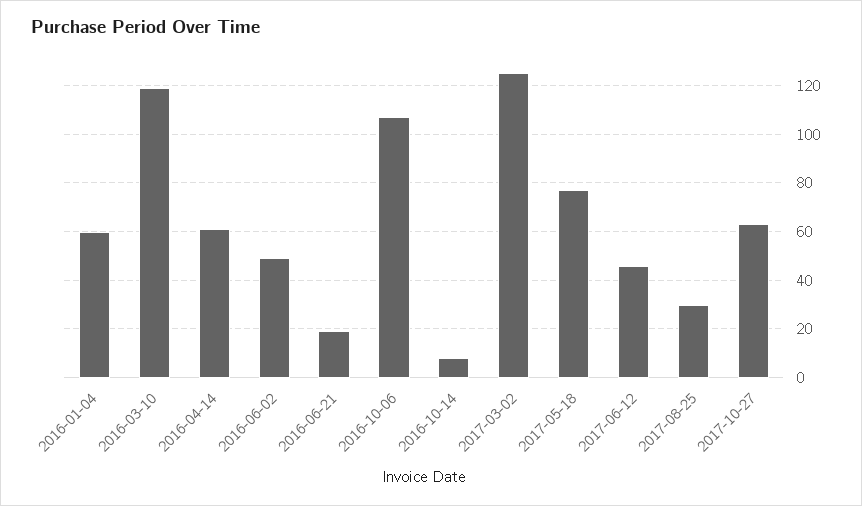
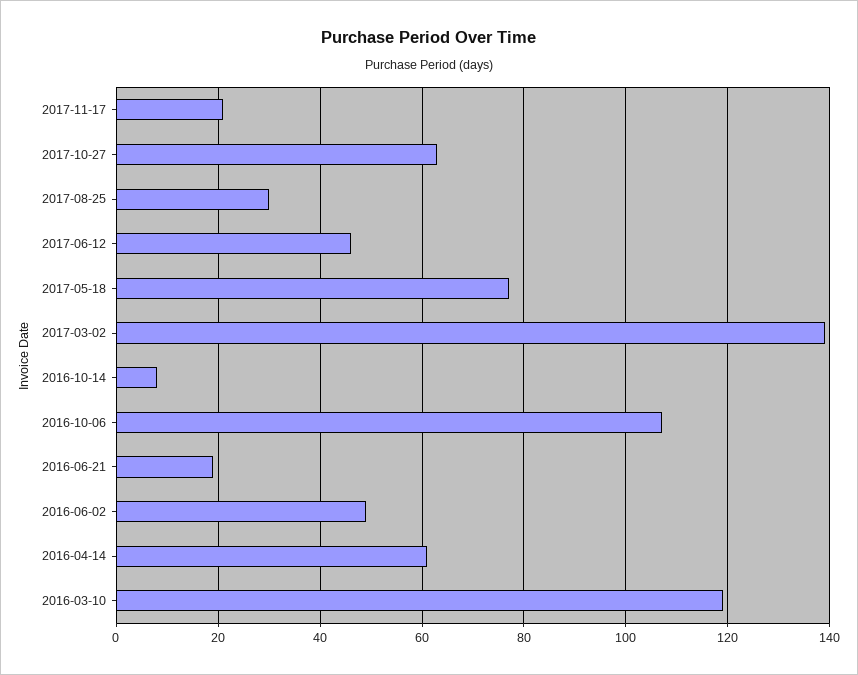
2016-01-04: 60 -> none
2017-03-02: 125 -> 140
2017-11-17: none -> 20

